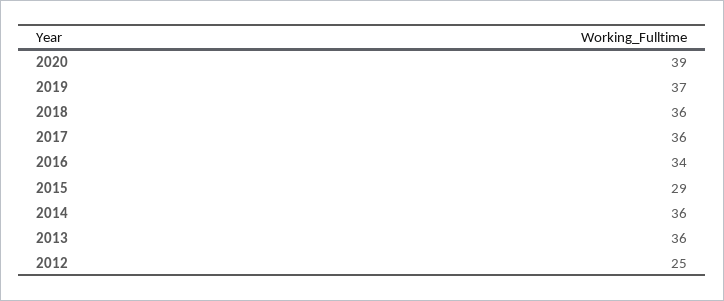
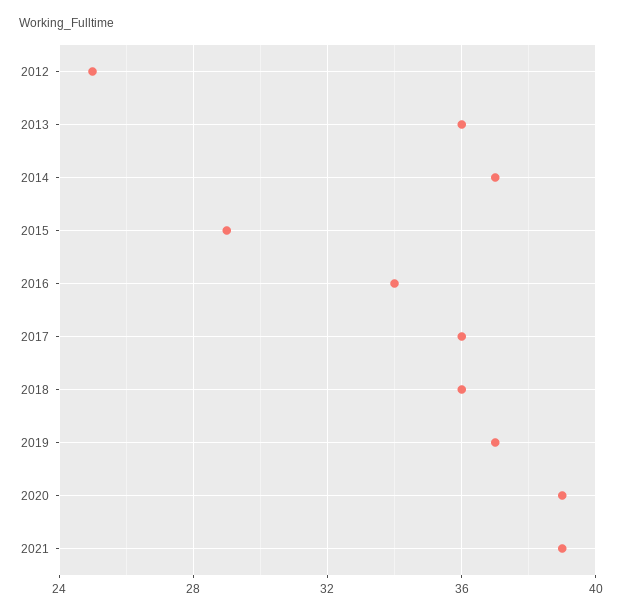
2014: 36 -> 37
2021: none -> 39

